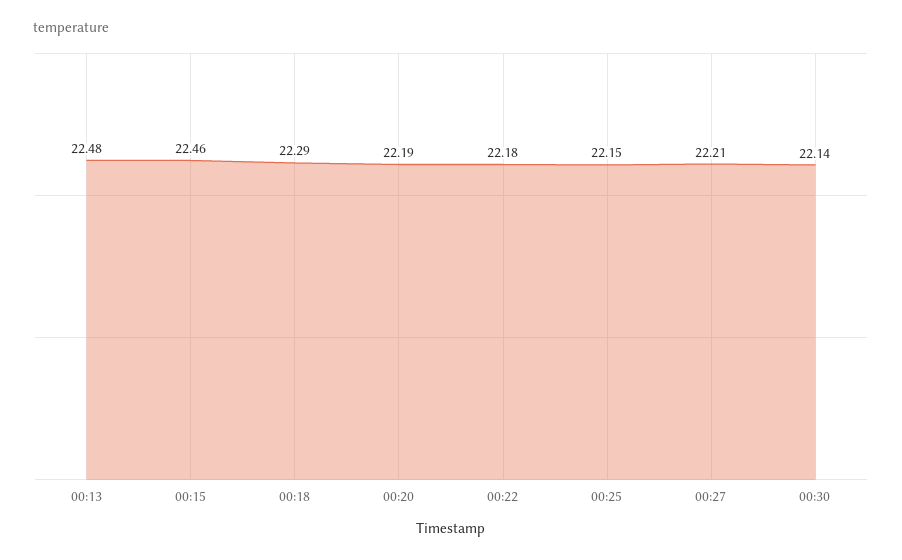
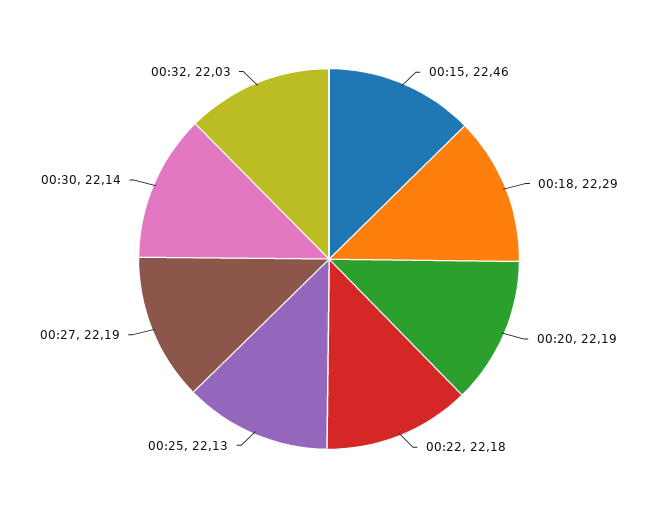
00:13: 22.48 -> none
00:25: 22.15 -> 22.13
00:27: 22.21 -> 22.19
00:32: none -> 22.03

